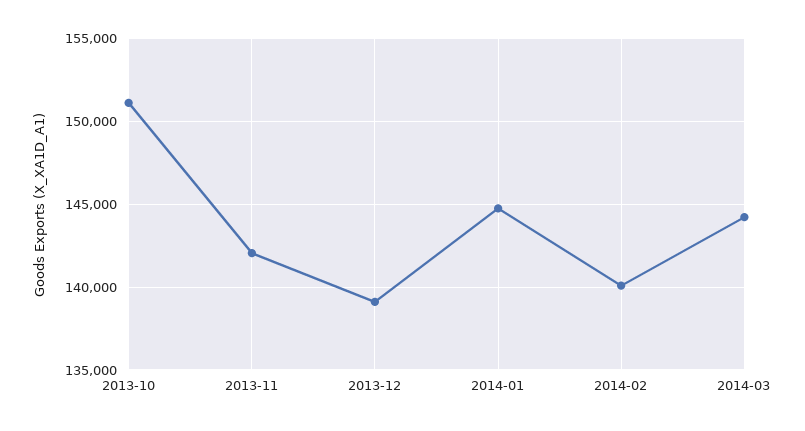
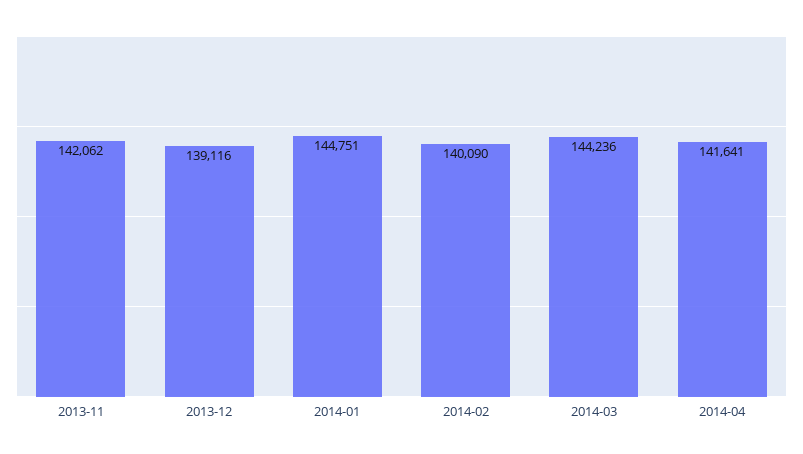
2013-10: 151000 -> none
2014-04: none -> 141641

